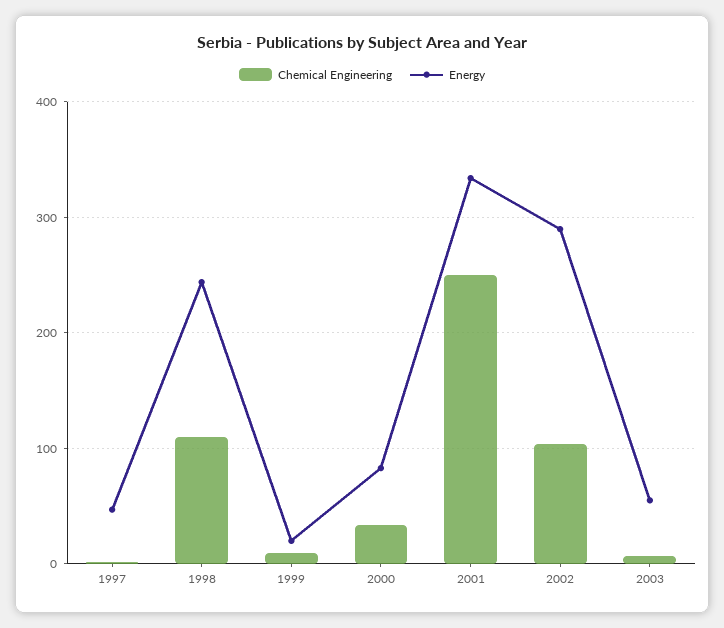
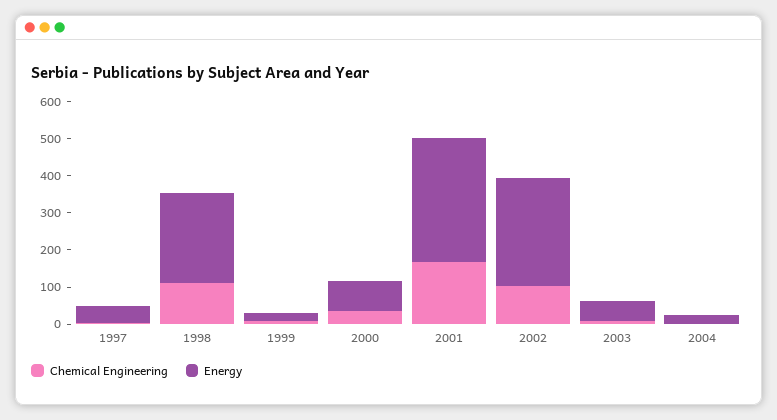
Chemical Engineering, 2001: 250 -> 175
Chemical Engineering, 2004: none -> 0
Energy, 2004: none -> 25

